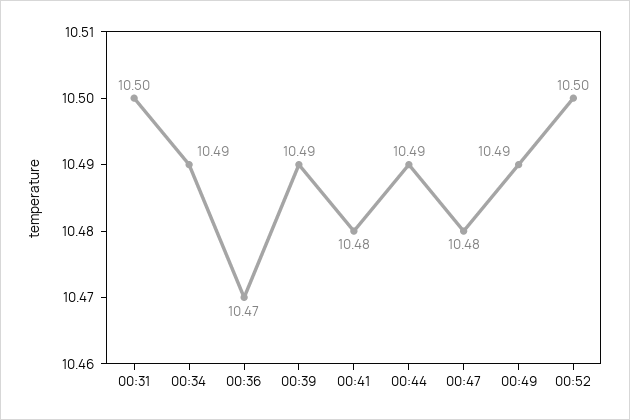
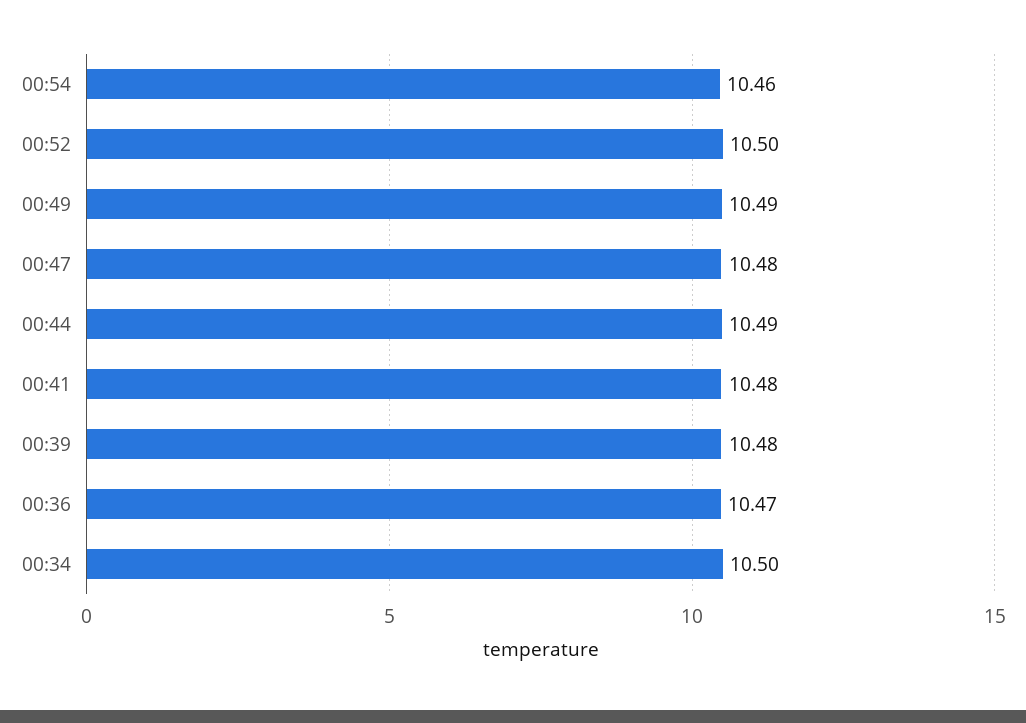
00:31: 10.5 -> none
00:34: 10.49 -> 10.5
00:39: 10.49 -> 10.48
00:54: none -> 10.46

